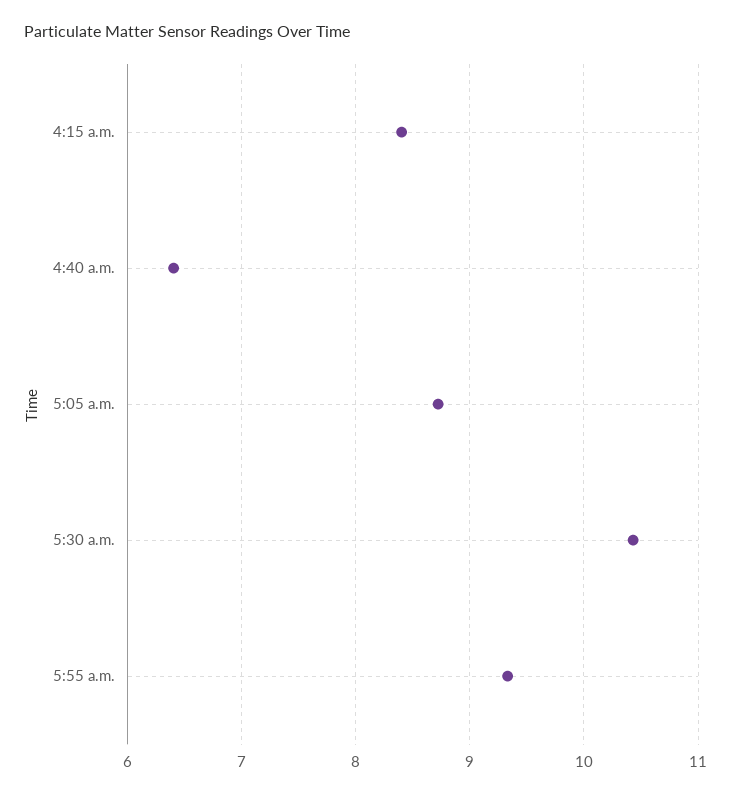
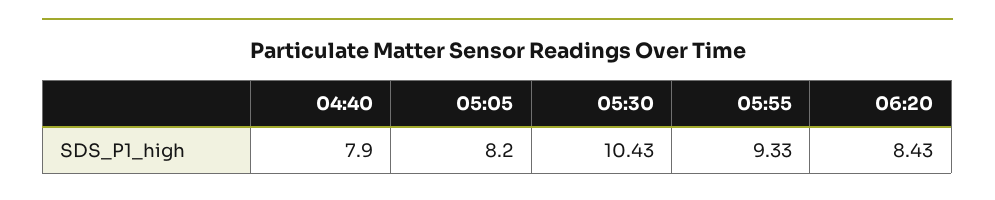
4:15 a.m.: 8.4 -> none
4:40 a.m.: 6.4 -> 7.9
5:05 a.m.: 8.7 -> 8.2
06:20: none -> 8.43

